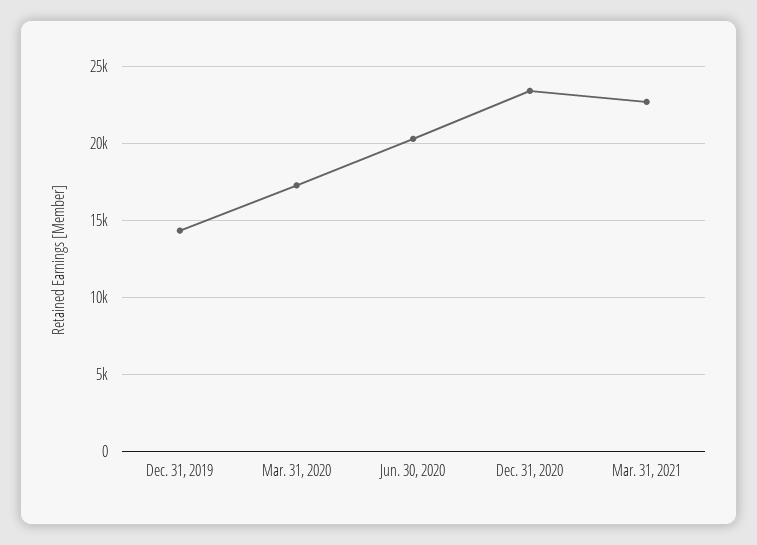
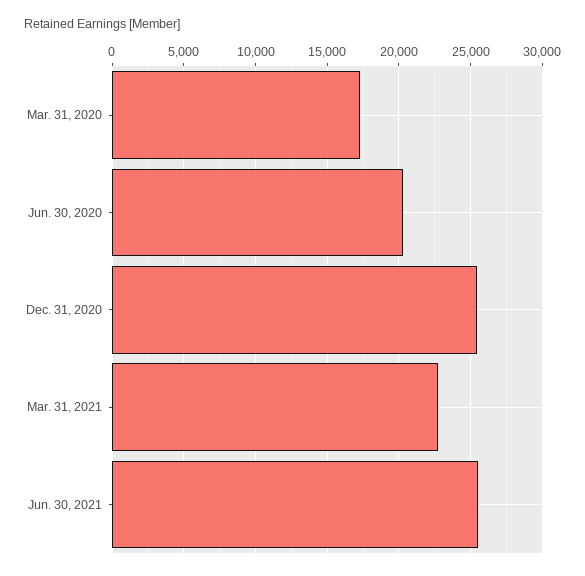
Dec. 31, 2019: 14500 -> none
Dec. 31, 2020: 23500 -> 25500
Jun. 30, 2021: none -> 25500

